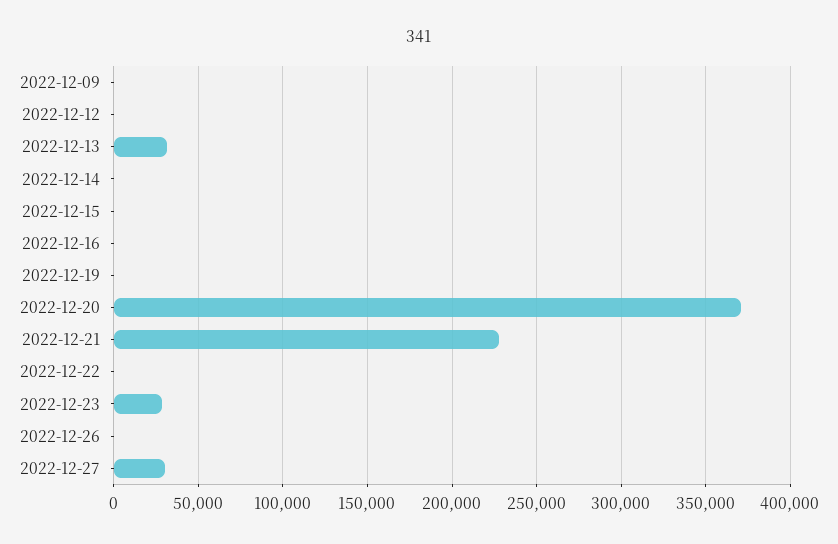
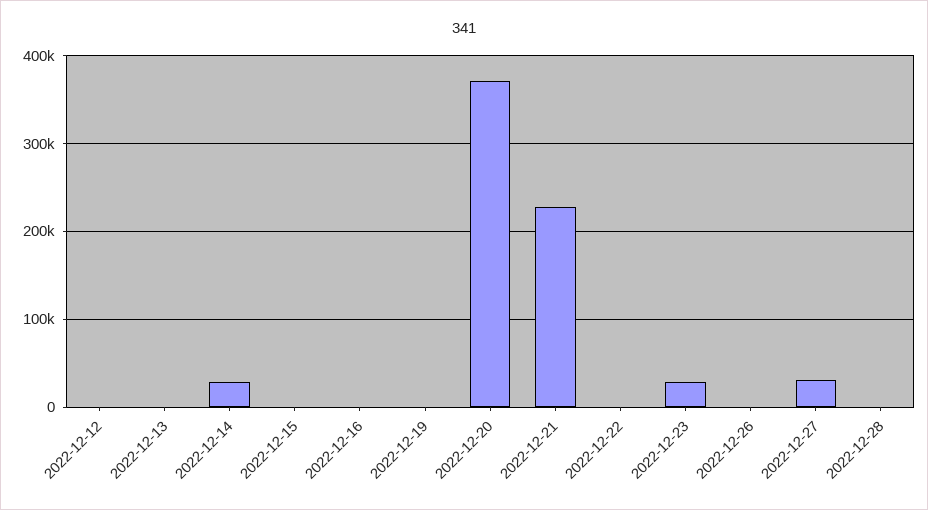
2022-12-09: 0 -> none
2022-12-13: 30000 -> 0
2022-12-14: 0 -> 30000
2022-12-28: none -> 0

